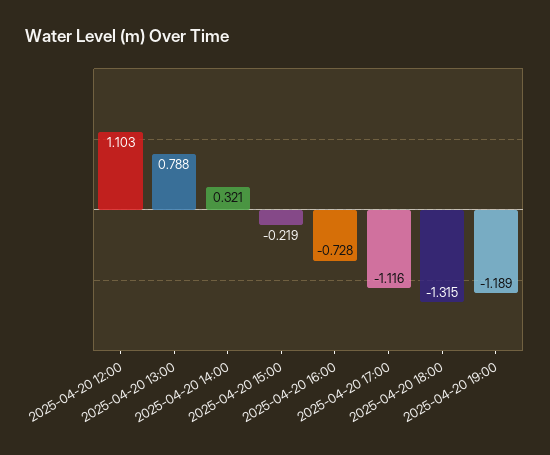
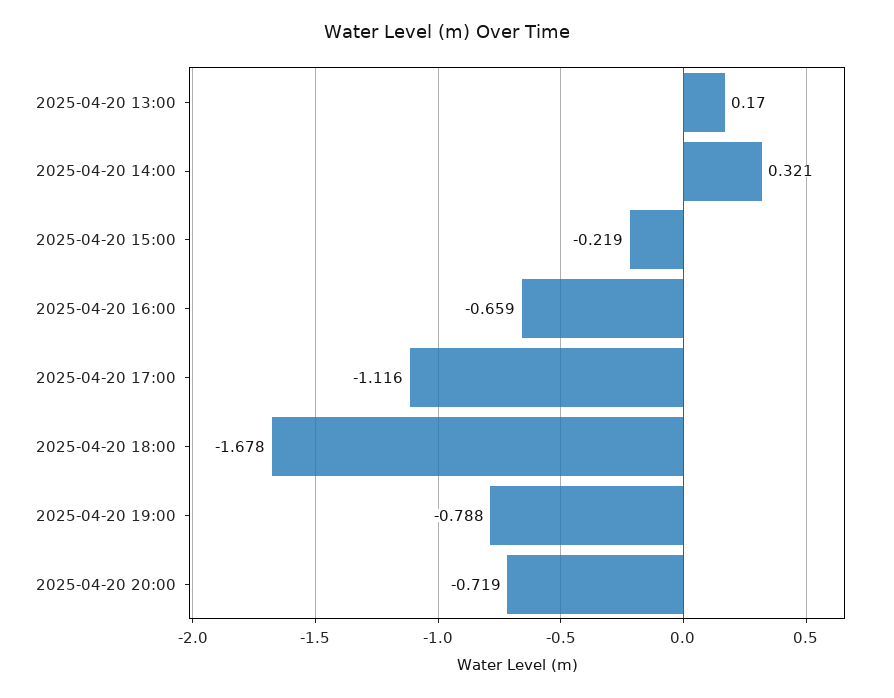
2025-04-20 12:00: 1.103 -> none
2025-04-20 13:00: 0.788 -> 0.17
2025-04-20 16:00: -0.728 -> -0.659
2025-04-20 18:00: -1.315 -> -1.678
2025-04-20 19:00: -1.189 -> -0.788
2025-04-20 20:00: none -> -0.719

